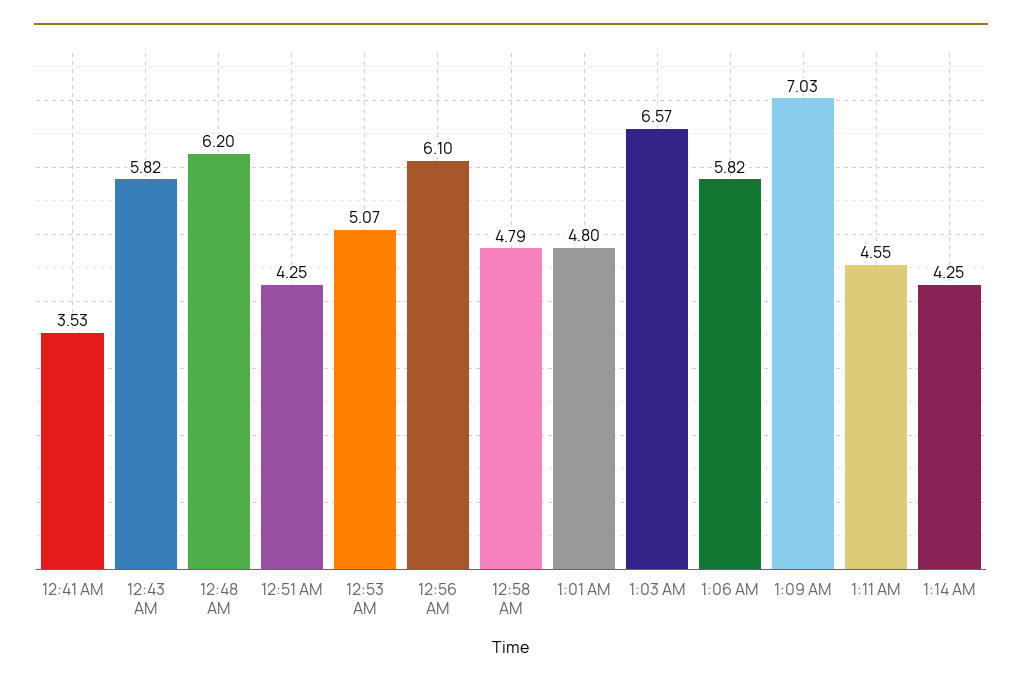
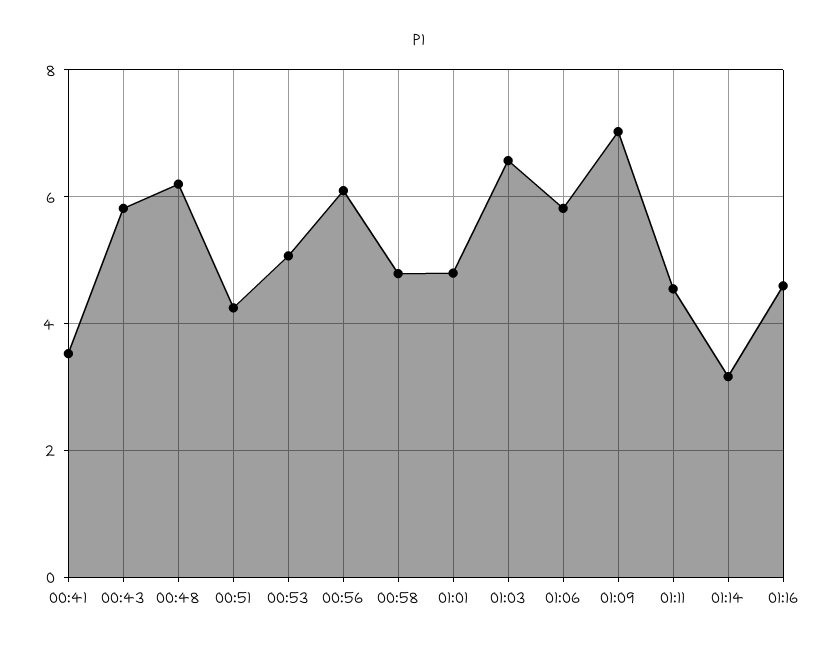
1:14 AM: 4.25 -> 3.2
01:16: none -> 4.6

